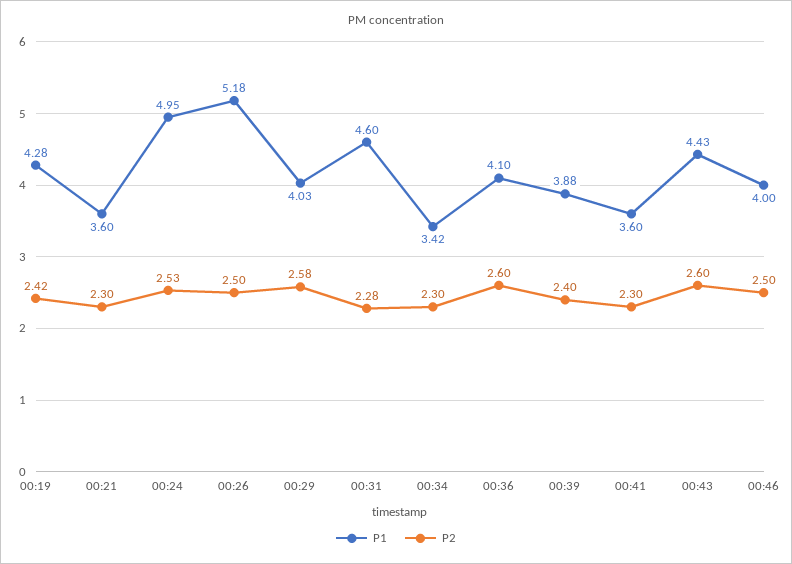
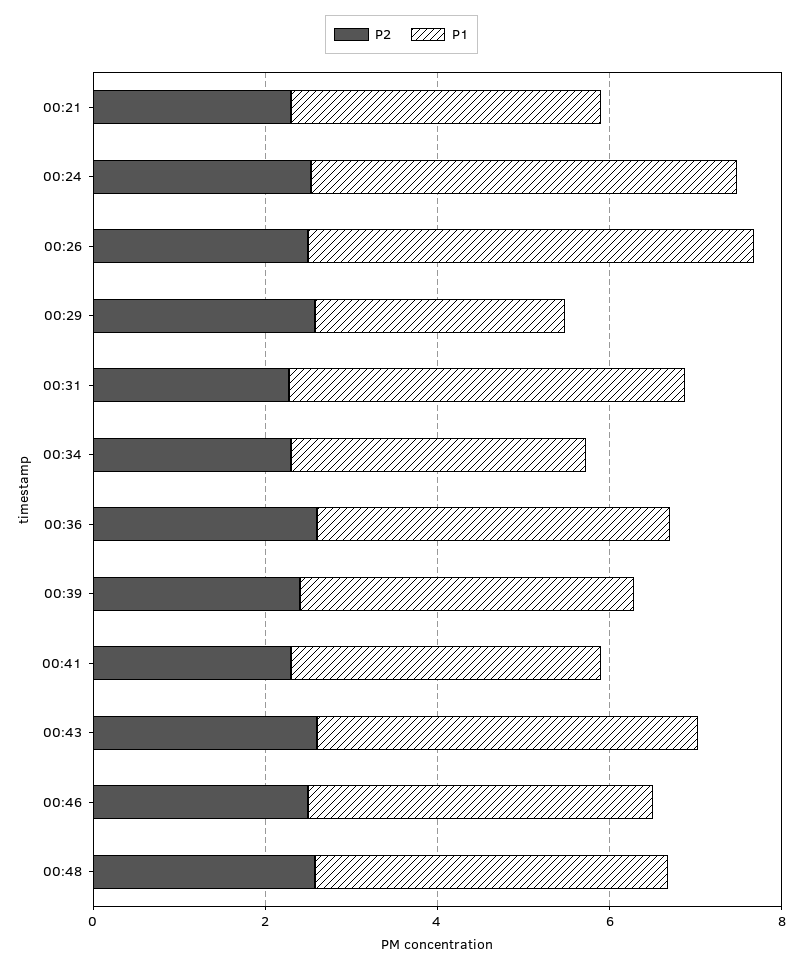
P1, 00:19: 4.28 -> none
P2, 00:19: 2.42 -> none
P1, 00:29: 4.03 -> 3
P2, 00:48: none -> 2.5
P1, 00:48: none -> 4

